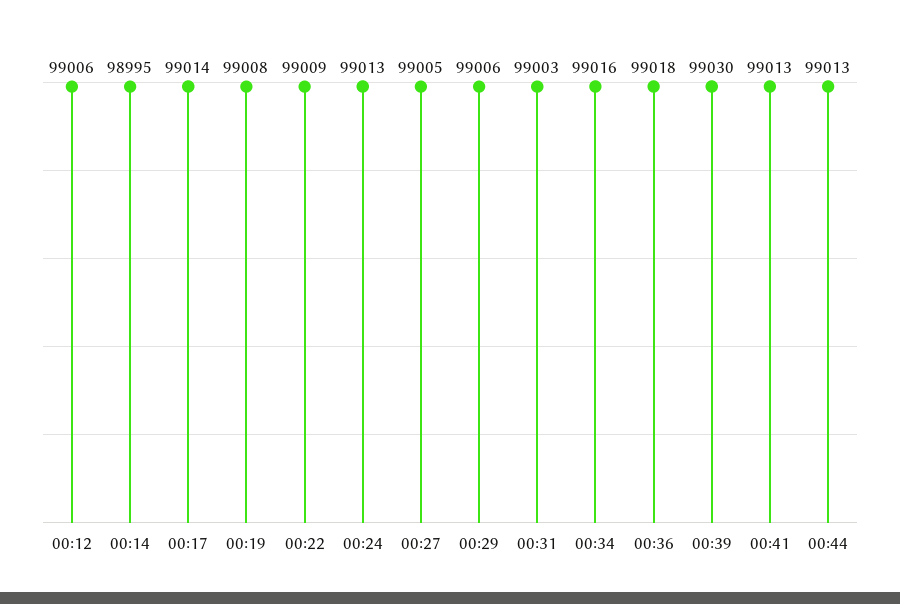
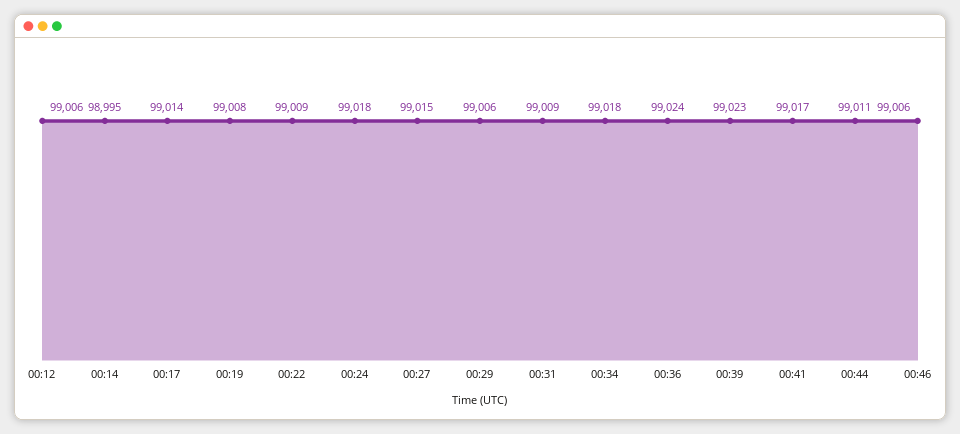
00:24: 99013 -> 99018
00:27: 99005 -> 99015
00:31: 99003 -> 99009
00:34: 99016 -> 99018
00:36: 99018 -> 99024
00:39: 99030 -> 99023
00:41: 99013 -> 99017
00:44: 99013 -> 99011
00:46: none -> 99006

